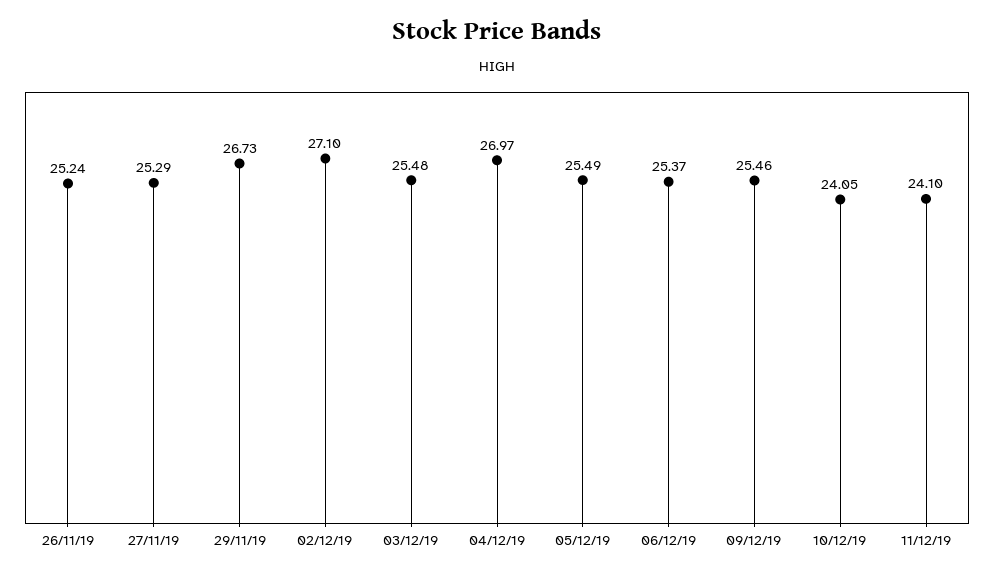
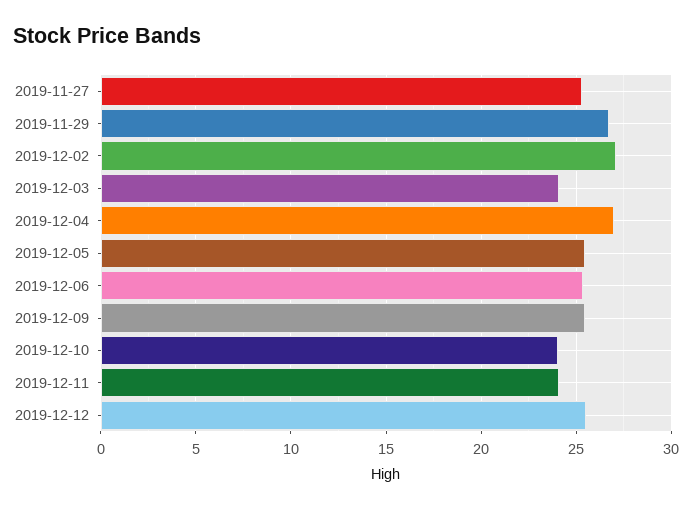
26/11/19: 25.24 -> none
03/12/19: 25.48 -> 24
2019-12-12: none -> 25.5

